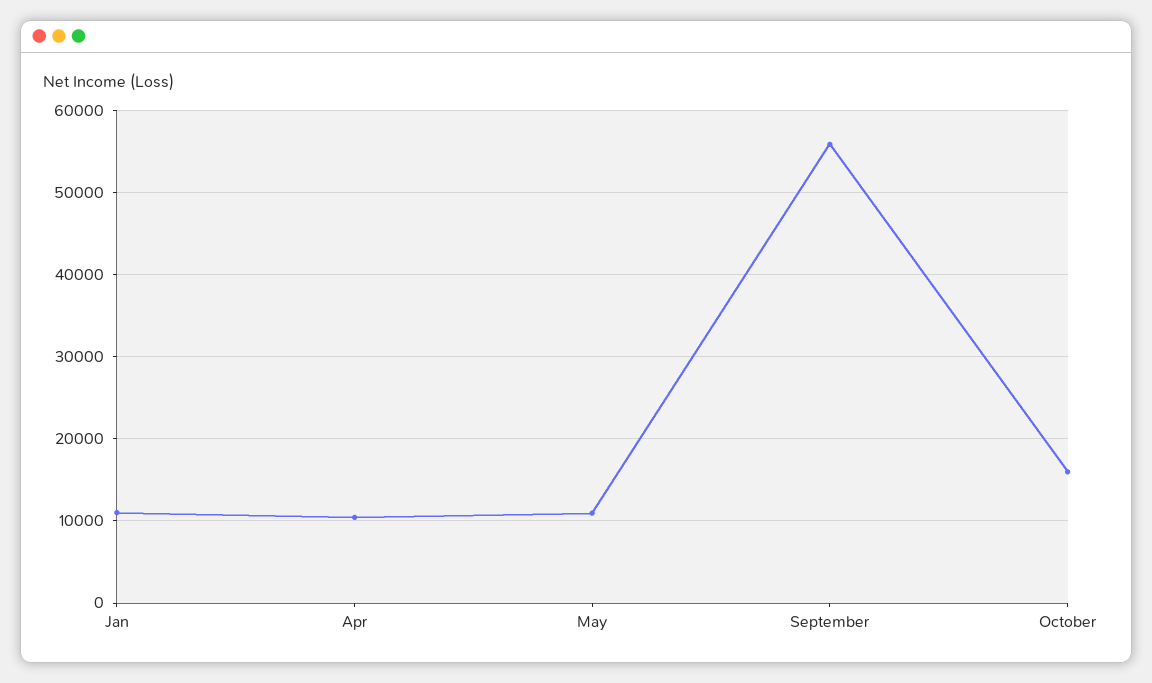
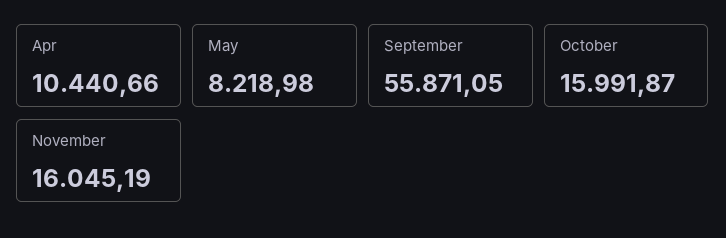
Jan: 11000 -> none
May: 11000 -> 8218.98
November: none -> 16045.19

